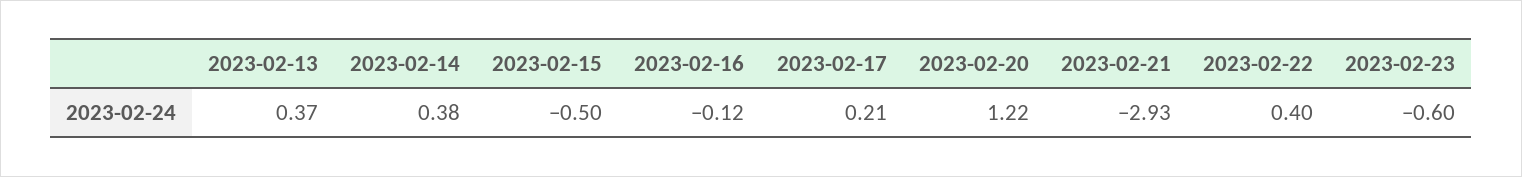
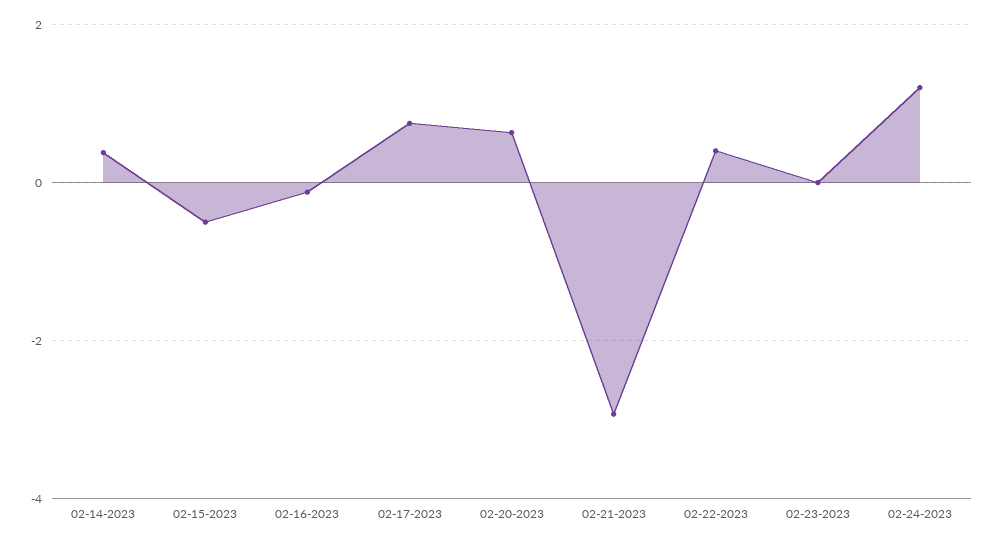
2023-02-13: 0.37 -> none
2023-02-17: 0.21 -> 0.8
2023-02-20: 1.22 -> 0.6
2023-02-23: -0.6 -> 0
02-24-2023: none -> 1.2

